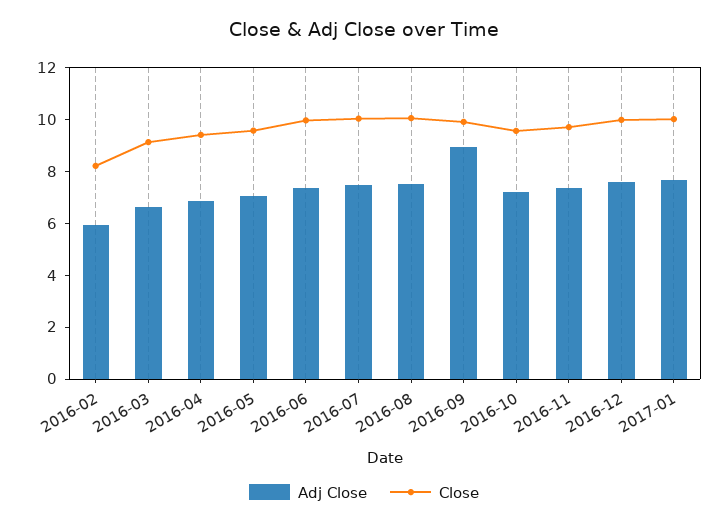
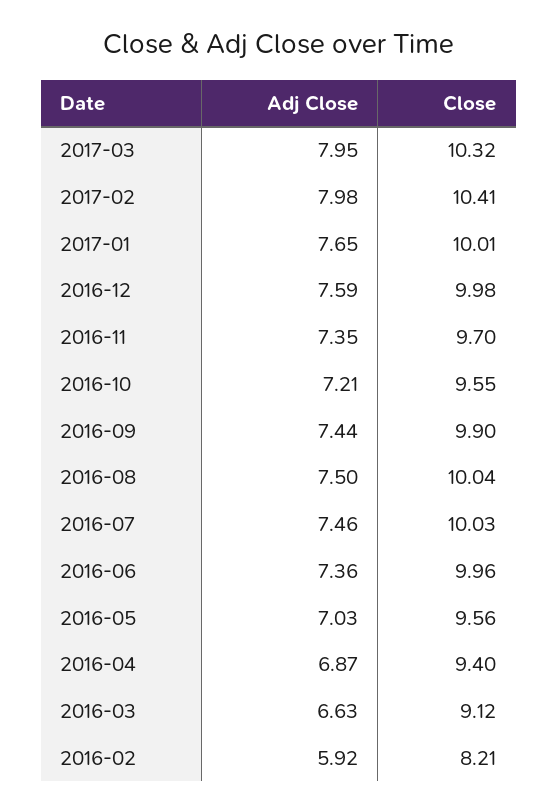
Adj Close, 2016-09: 9 -> 7.44
Adj Close, 2017-03: none -> 7.95
Close, 2017-03: none -> 10.32
Adj Close, 2017-02: none -> 7.98
Close, 2017-02: none -> 10.41

